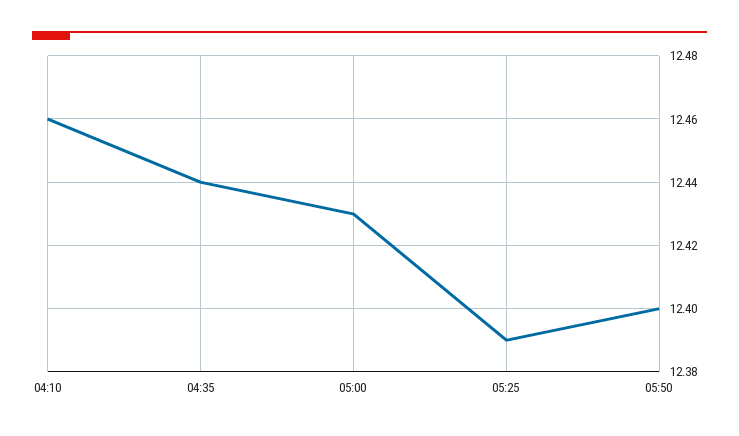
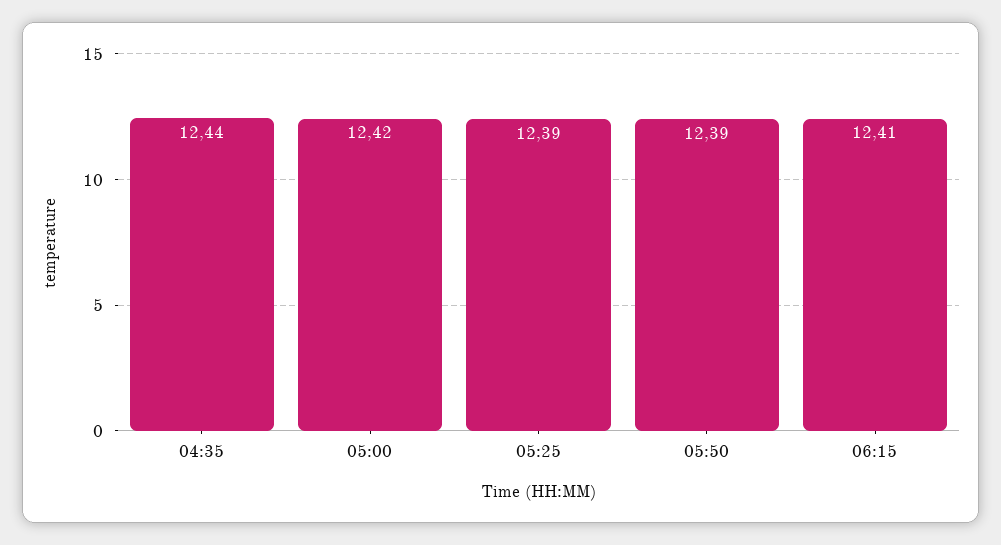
04:10: 12.46 -> none
05:00: 12.43 -> 12.42
05:50: 12.4 -> 12.39
06:15: none -> 12.41

